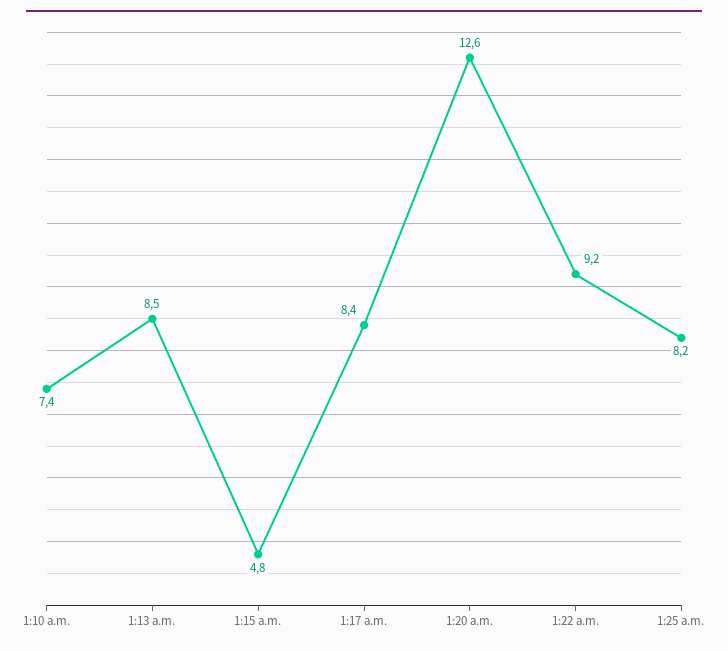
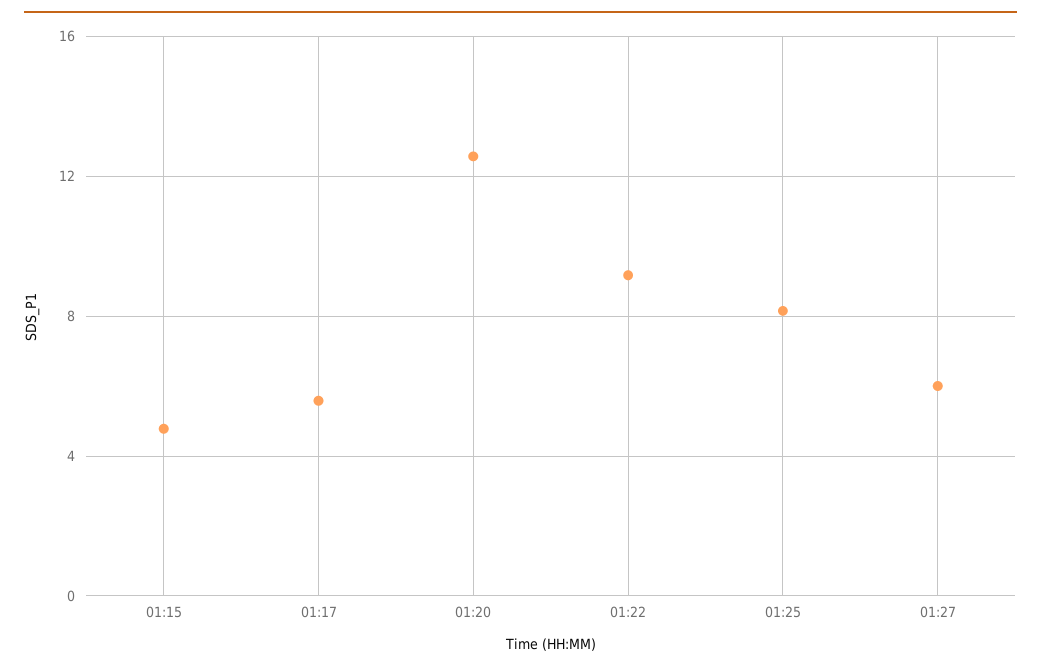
1:10 a.m.: 7.4 -> none
1:13 a.m.: 8.5 -> none
1:17 a.m.: 8.4 -> 5.5
01:27: none -> 6

